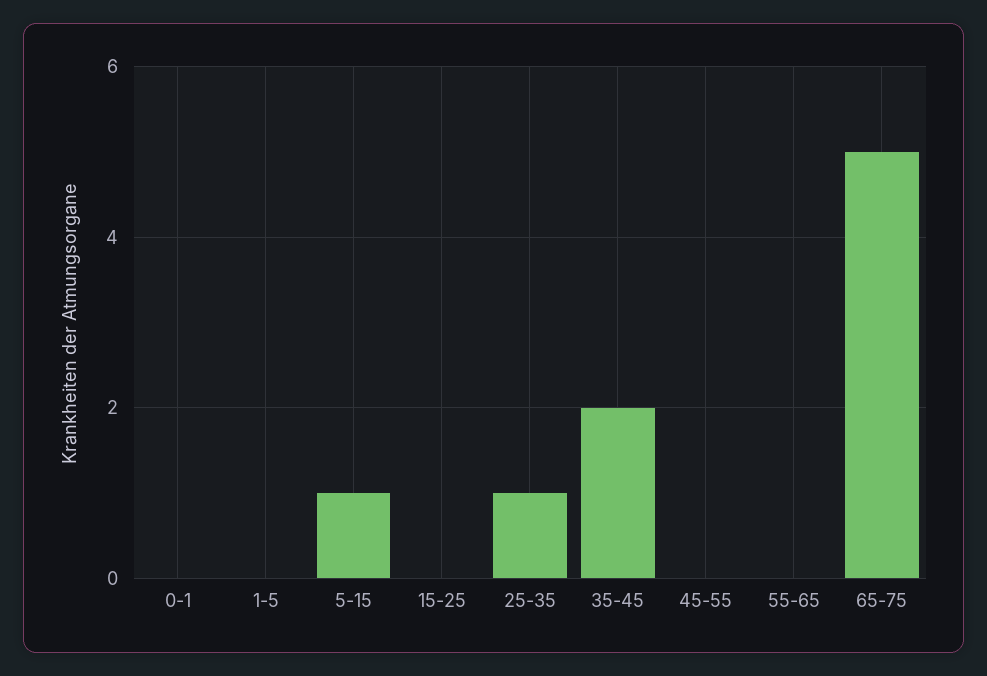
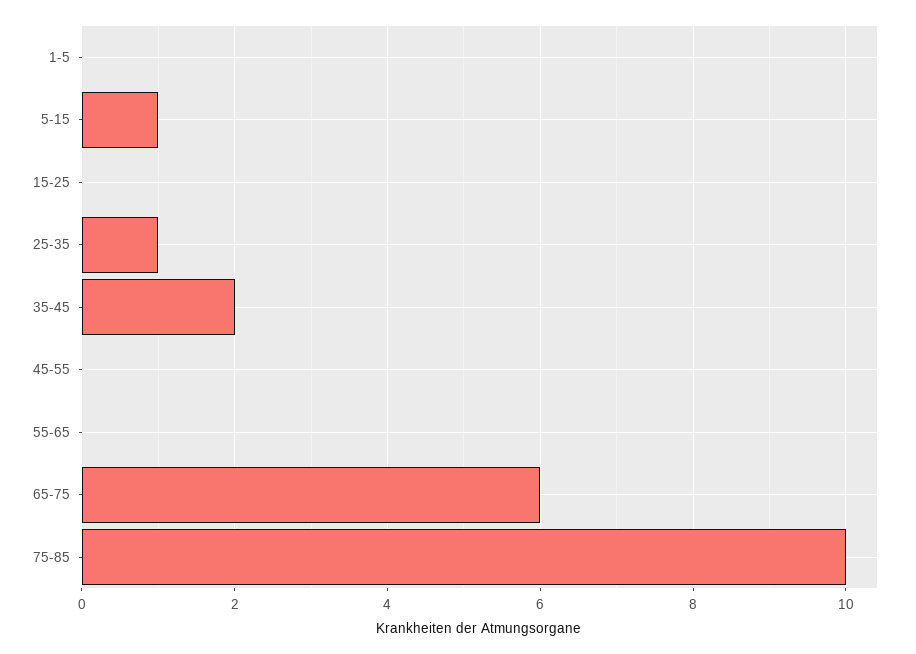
0-1: 0 -> none
65-75: 5 -> 6
75-85: none -> 10

